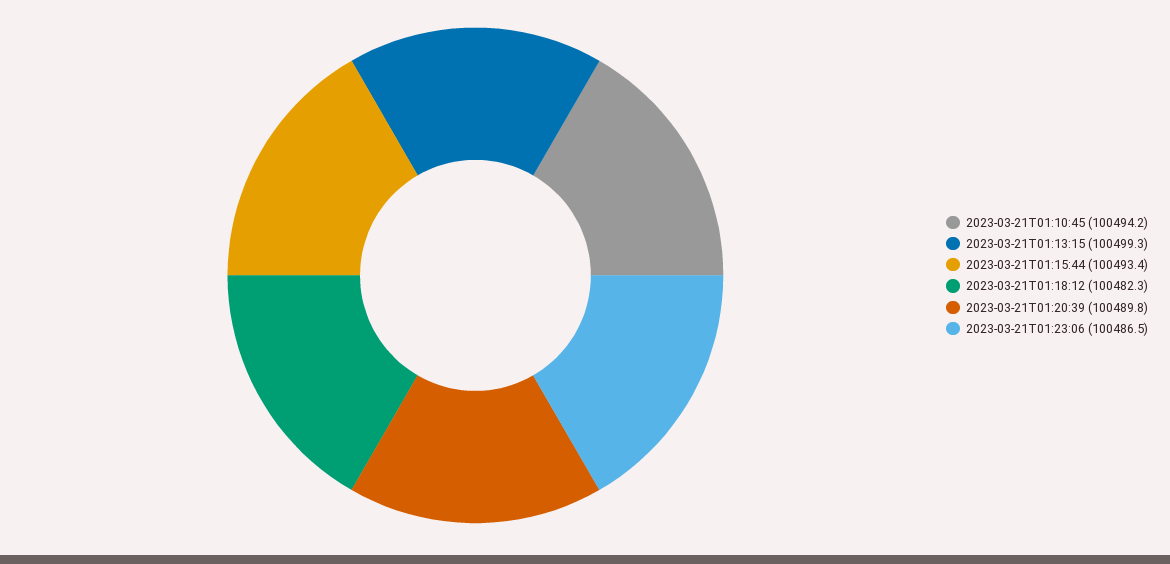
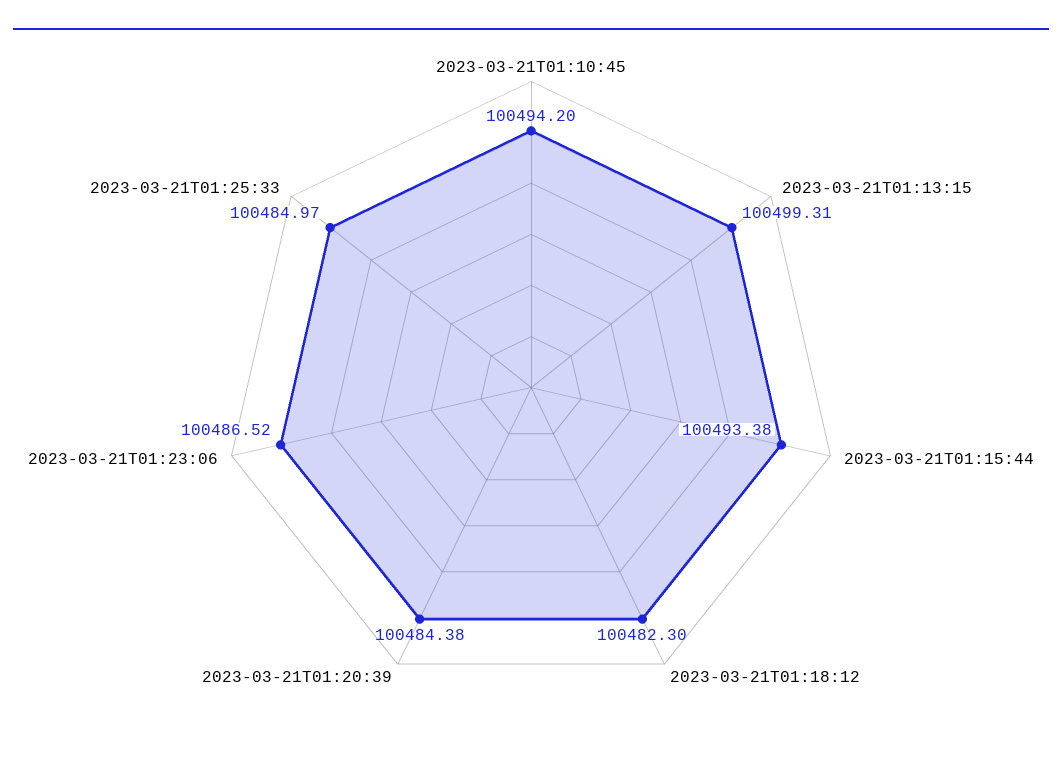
2023-03-21T01:20:39: 100489.8 -> 100484.38
2023-03-21T01:25:33: none -> 100484.97

